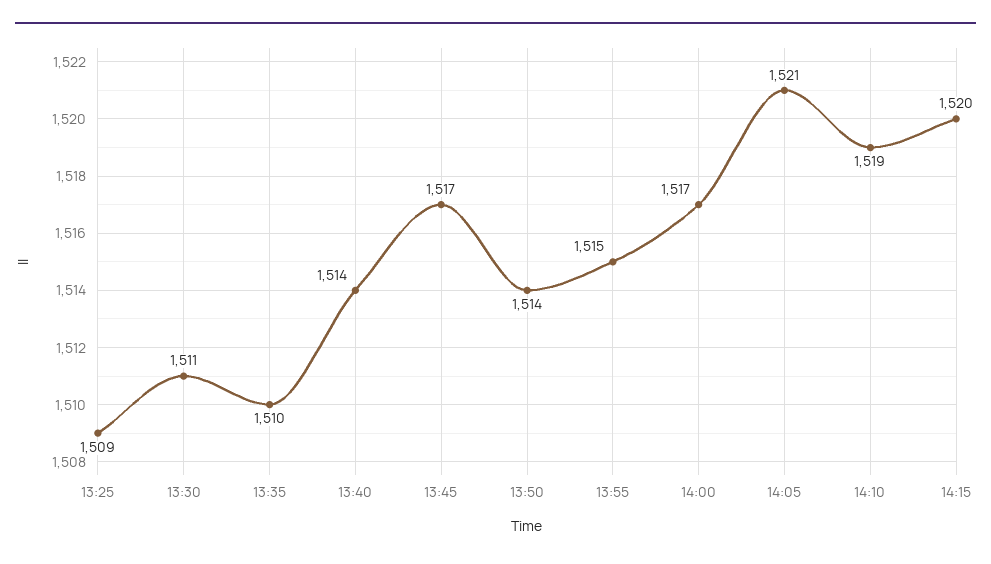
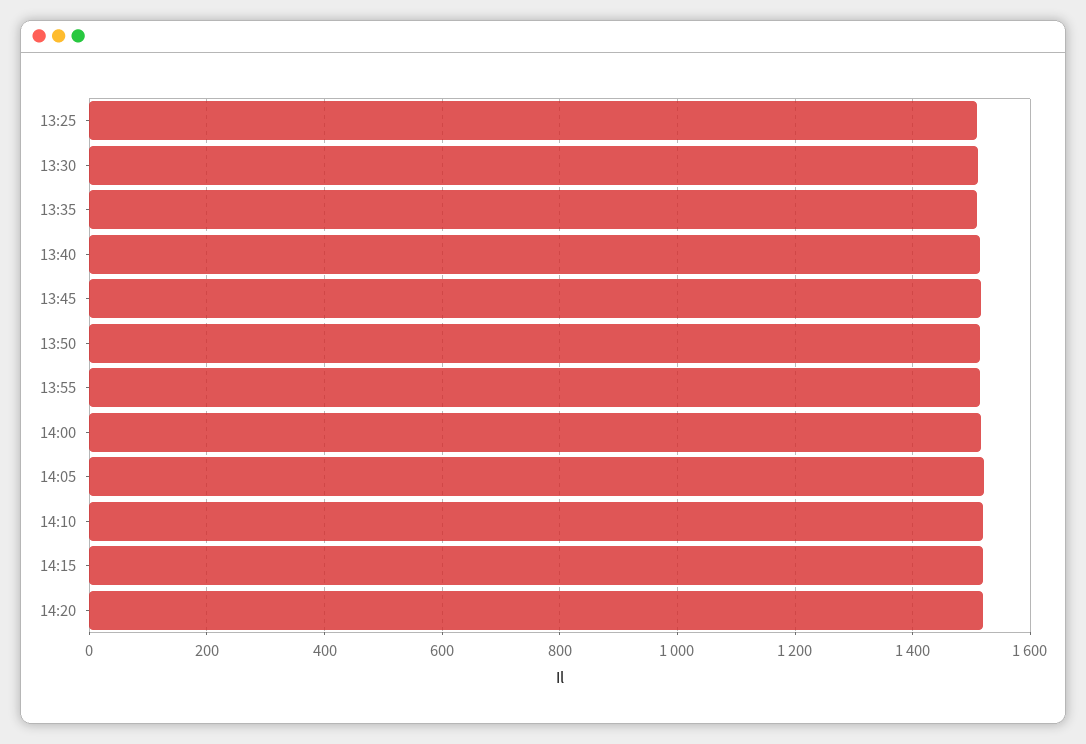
14:20: none -> 1520

